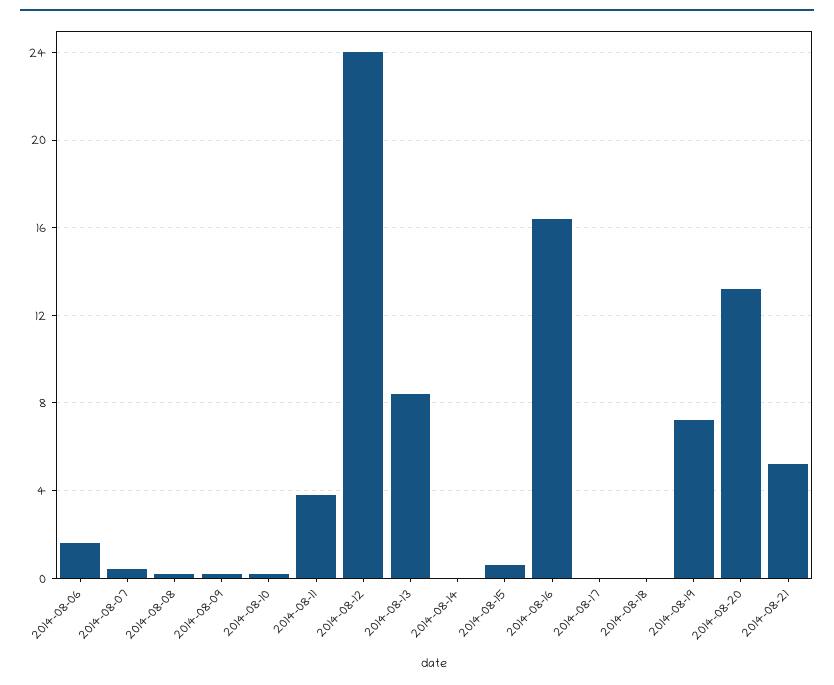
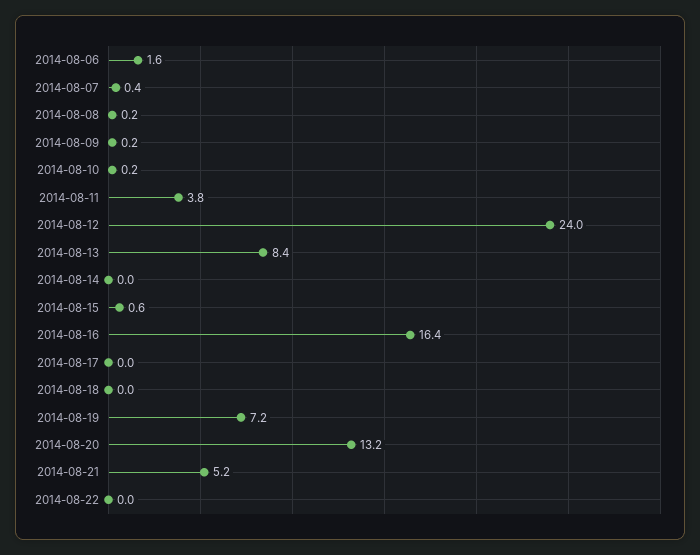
2014-08-22: none -> 0

